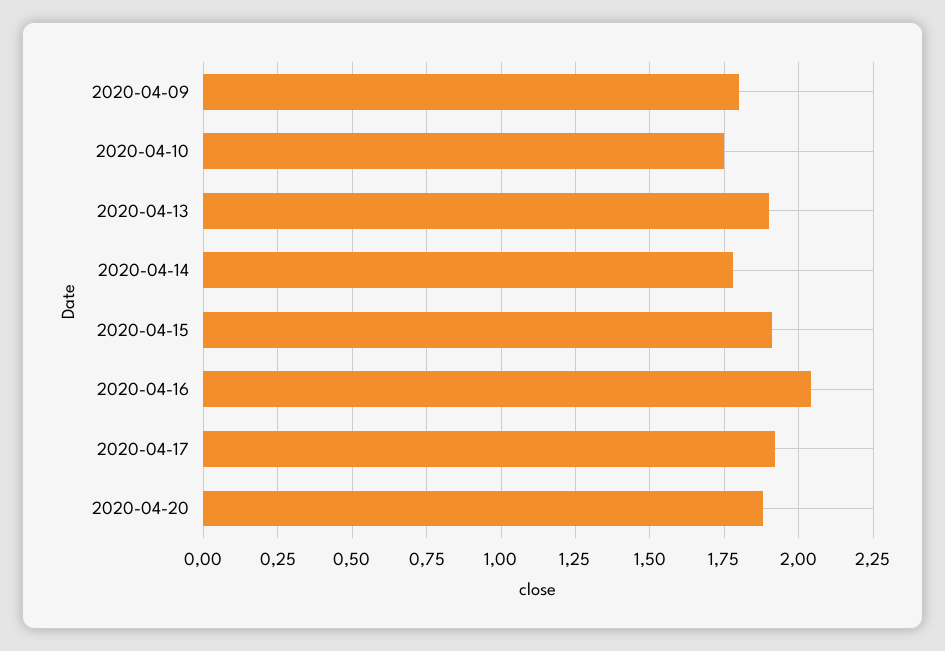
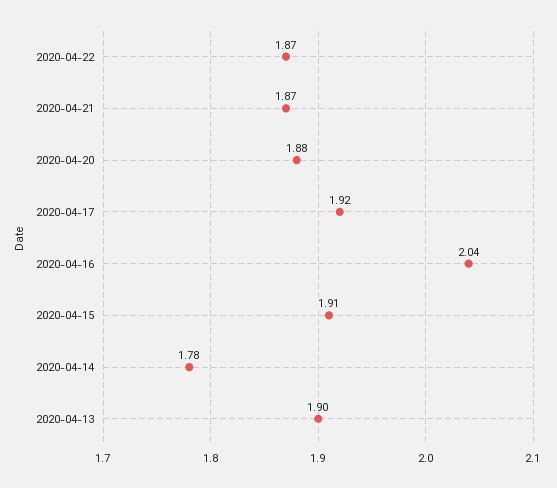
2020-04-09: 1.8 -> none
2020-04-10: 1.75 -> none
2020-04-22: none -> 1.87
2020-04-21: none -> 1.87

